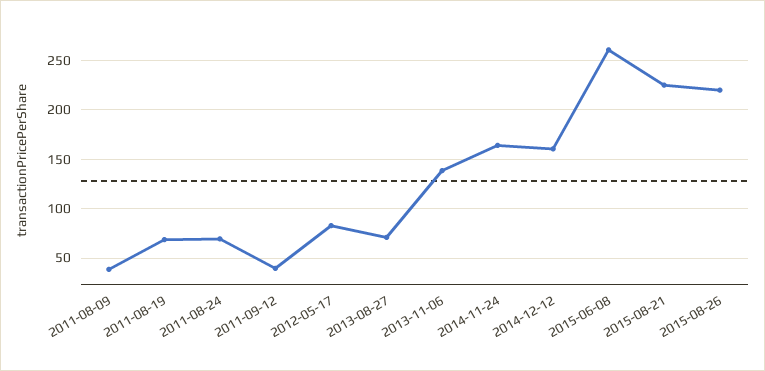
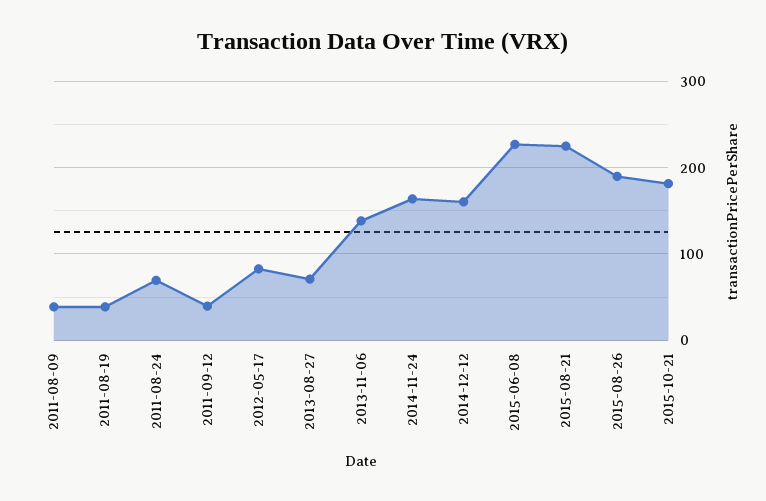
2011-08-19: 70 -> 40
2015-06-08: 260 -> 230
2015-08-26: 220 -> 190
2015-10-21: none -> 180

